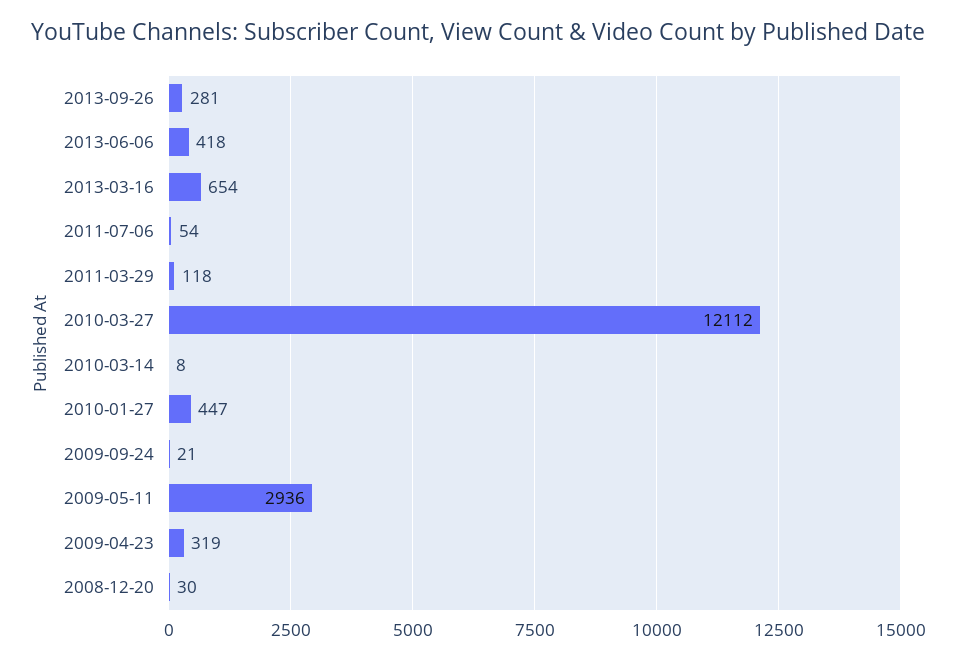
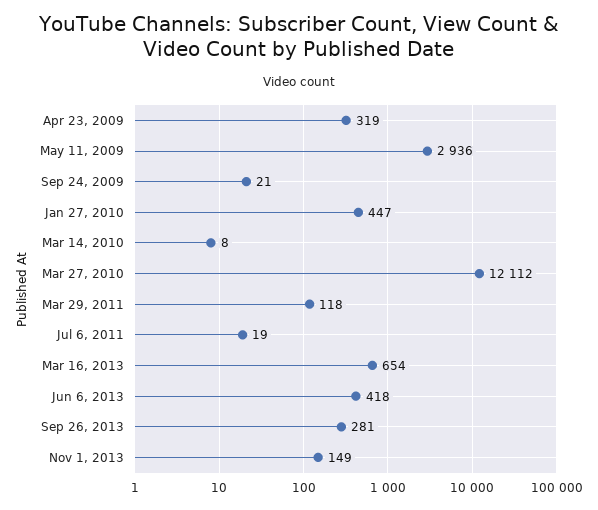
2011-07-06: 54 -> 19
2008-12-20: 30 -> none
Nov 1, 2013: none -> 149

